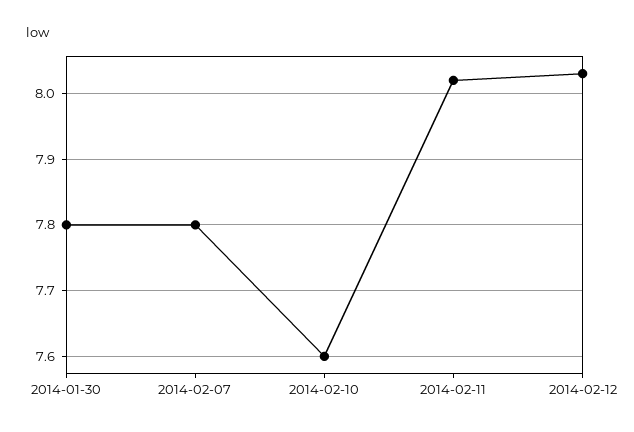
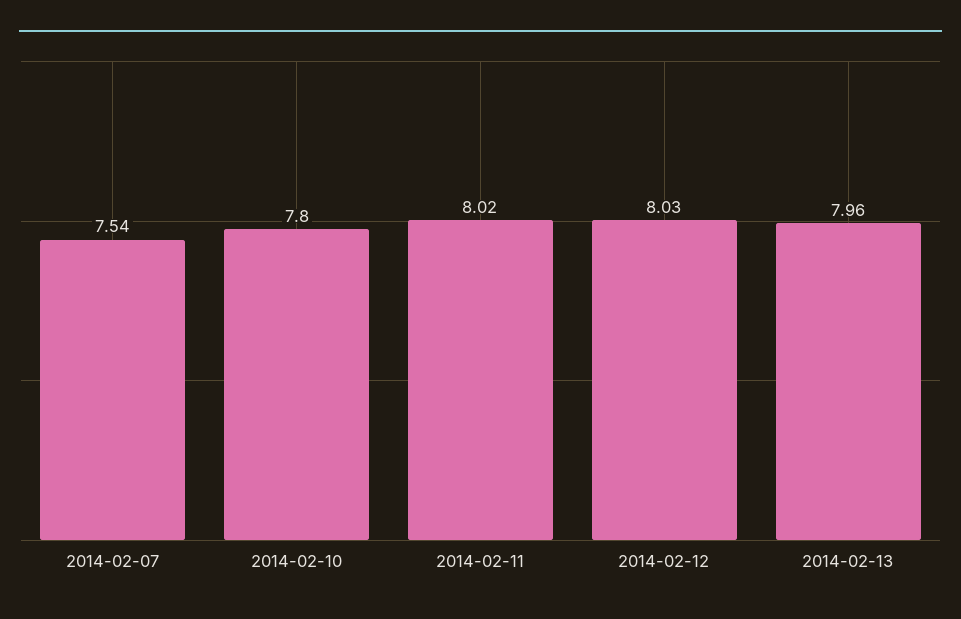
2014-01-30: 7.8 -> none
2014-02-07: 7.8 -> 7.54
2014-02-10: 7.6 -> 7.8
2014-02-13: none -> 7.96

